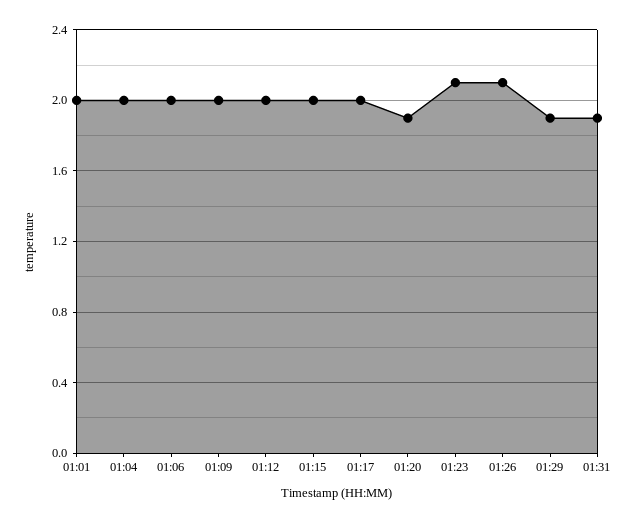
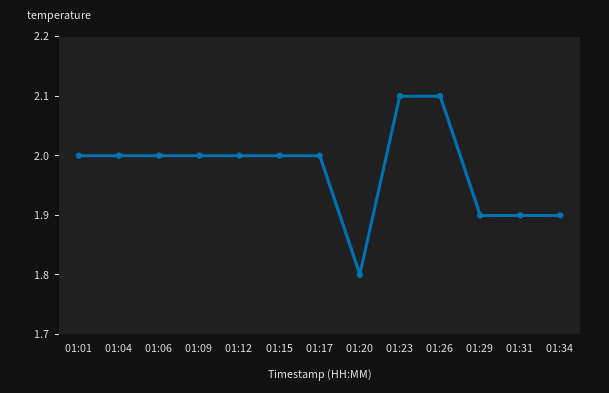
01:20: 1.9 -> 1.8
01:34: none -> 1.9

